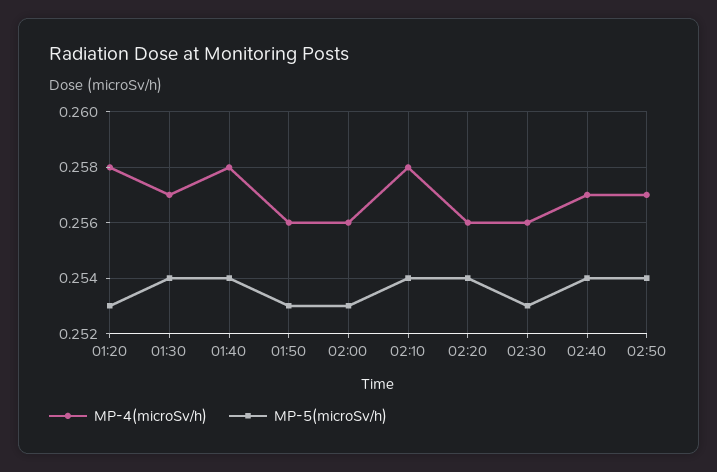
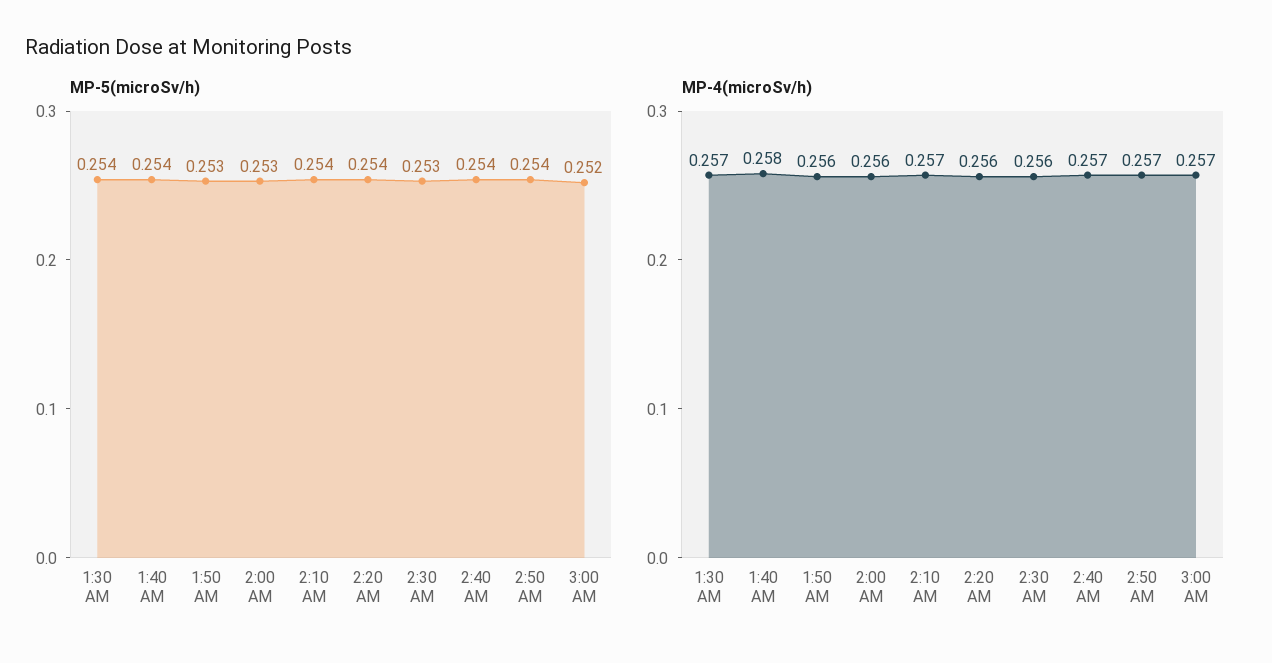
MP-4(microSv/h), 01:20: 0.258 -> none
MP-5(microSv/h), 01:20: 0.253 -> none
MP-4(microSv/h), 02:10: 0.258 -> 0.257
MP-5(microSv/h), 3:00 AM: none -> 0.252
MP-4(microSv/h), 3:00 AM: none -> 0.257

